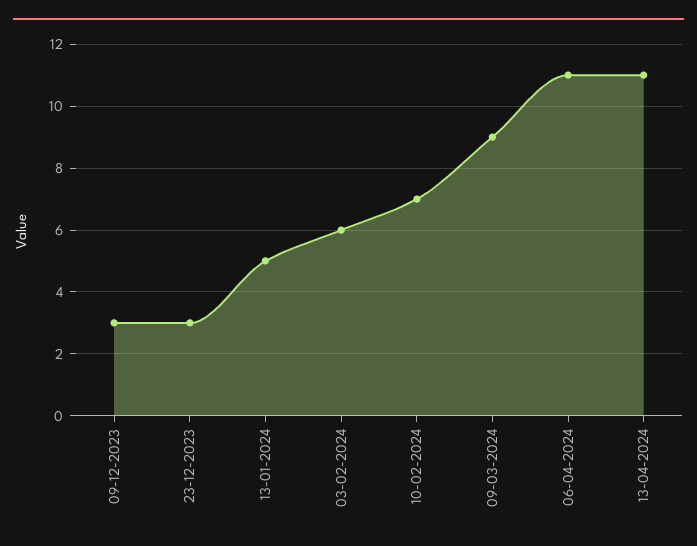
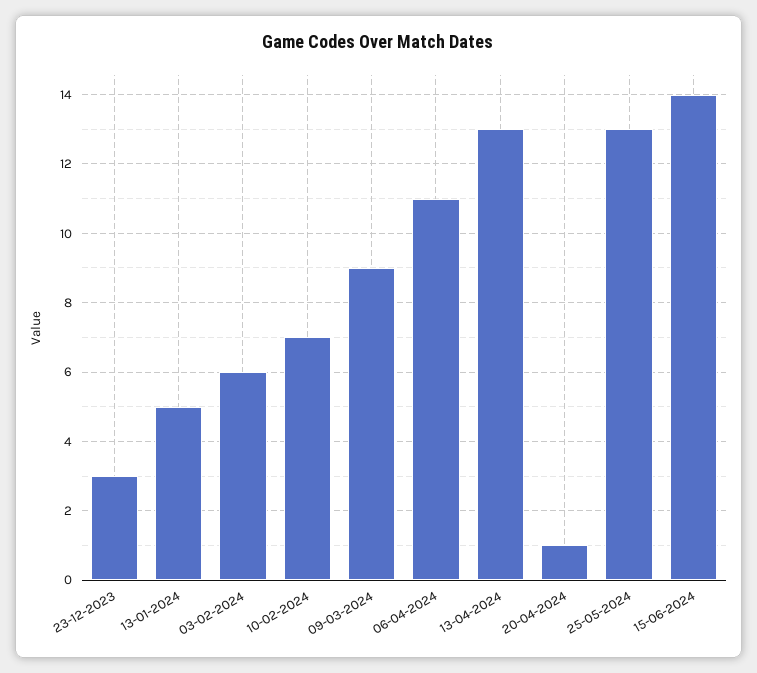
09-12-2023: 3 -> none
13-04-2024: 11 -> 13
20-04-2024: none -> 1
25-05-2024: none -> 13
15-06-2024: none -> 14

